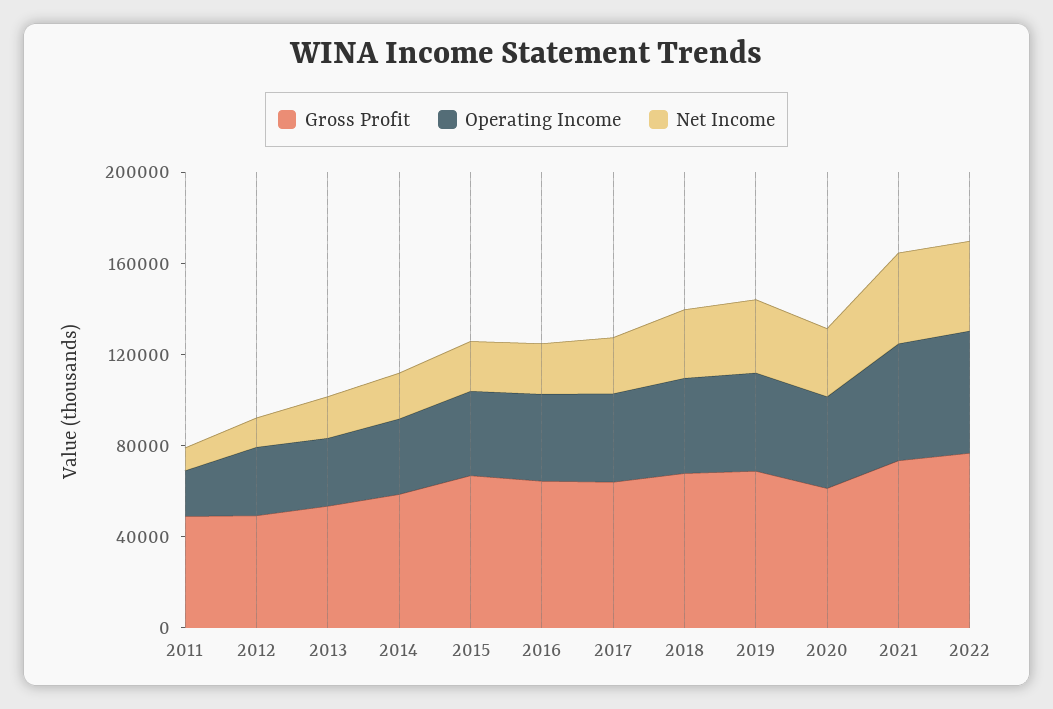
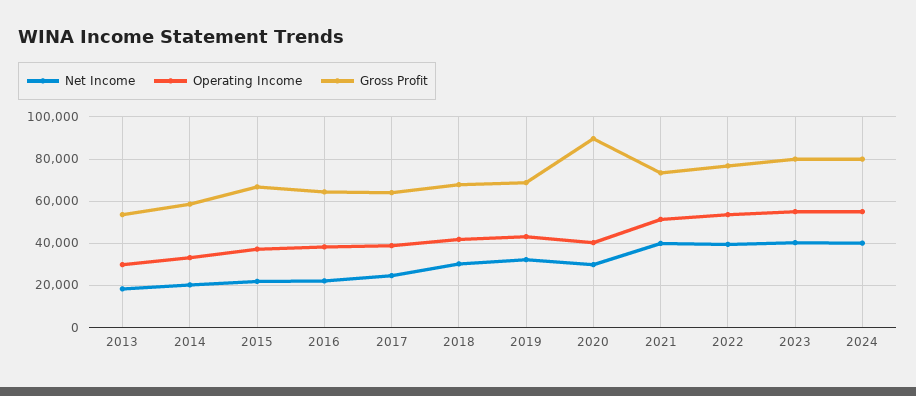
Gross Profit, 2011: 50000 -> none
Operating Income, 2011: 20000 -> none
Net Income, 2011: 10000 -> none
Gross Profit, 2012: 50000 -> none
Operating Income, 2012: 30000 -> none
Net Income, 2012: 10000 -> none
Gross Profit, 2020: 60000 -> 90000
Net Income, 2023: none -> 40000
Operating Income, 2023: none -> 55000
Gross Profit, 2023: none -> 80000
Net Income, 2024: none -> 40000
Operating Income, 2024: none -> 55000
Gross Profit, 2024: none -> 80000

